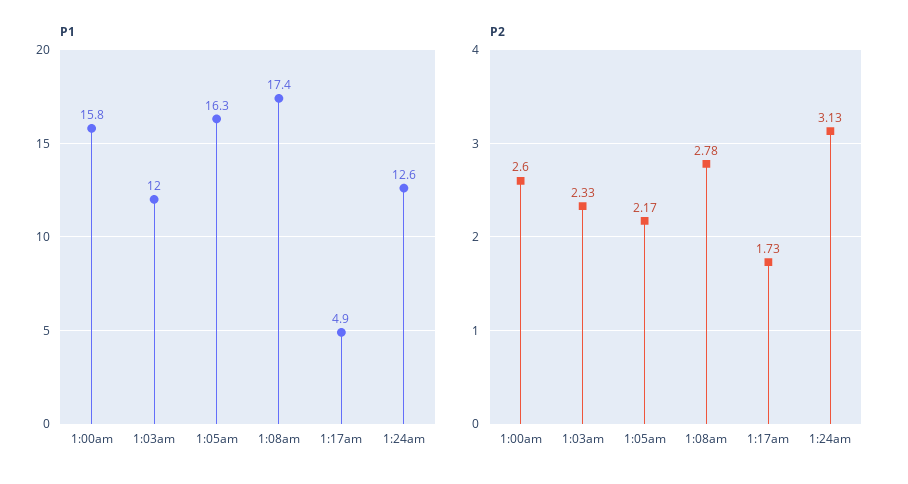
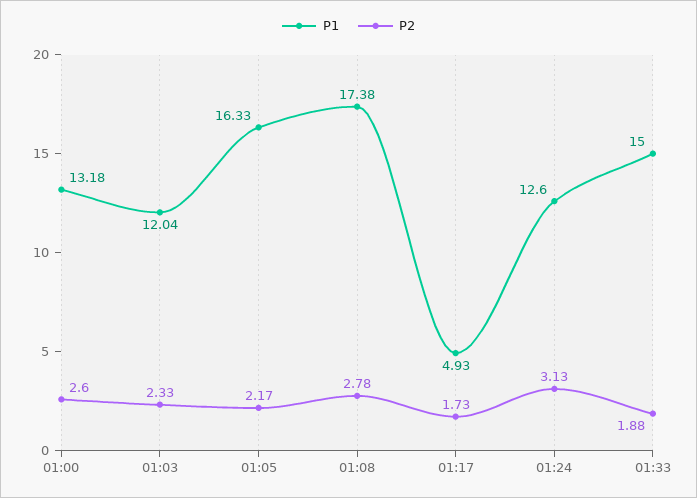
P1, 1:00am: 15.8 -> 13.18
P1, 01:33: none -> 15
P2, 01:33: none -> 1.88

